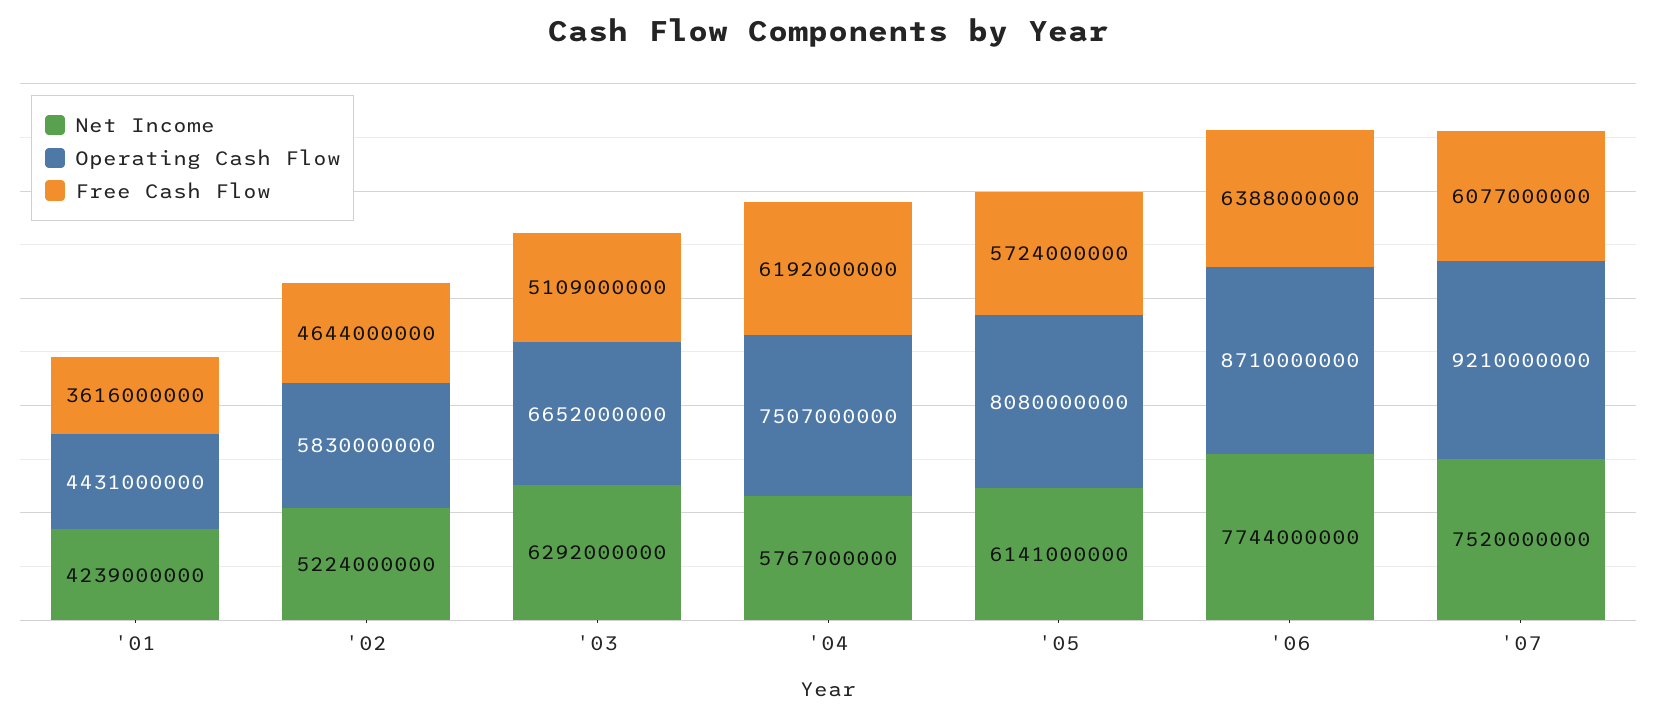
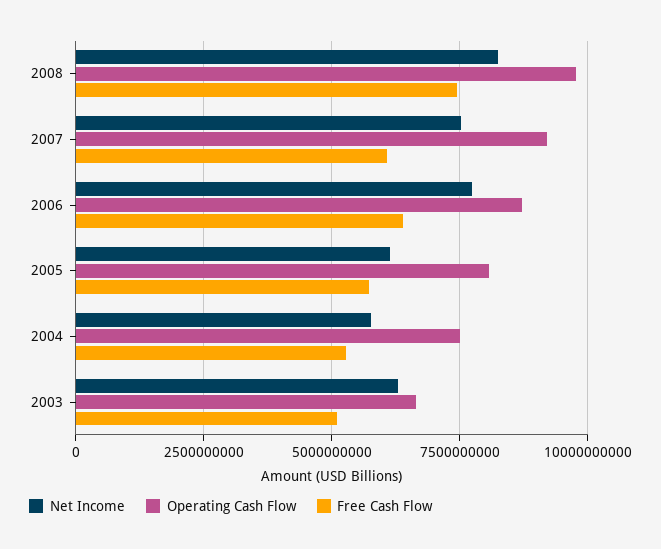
Net Income, '01: 4239000000 -> none
Operating Cash Flow, '01: 4431000000 -> none
Free Cash Flow, '01: 3616000000 -> none
Net Income, '02: 5224000000 -> none
Operating Cash Flow, '02: 5830000000 -> none
Free Cash Flow, '02: 4644000000 -> none
Free Cash Flow, '04: 6192000000 -> 5250000000
Net Income, 2008: none -> 8250000000
Operating Cash Flow, 2008: none -> 9750000000
Free Cash Flow, 2008: none -> 7500000000

